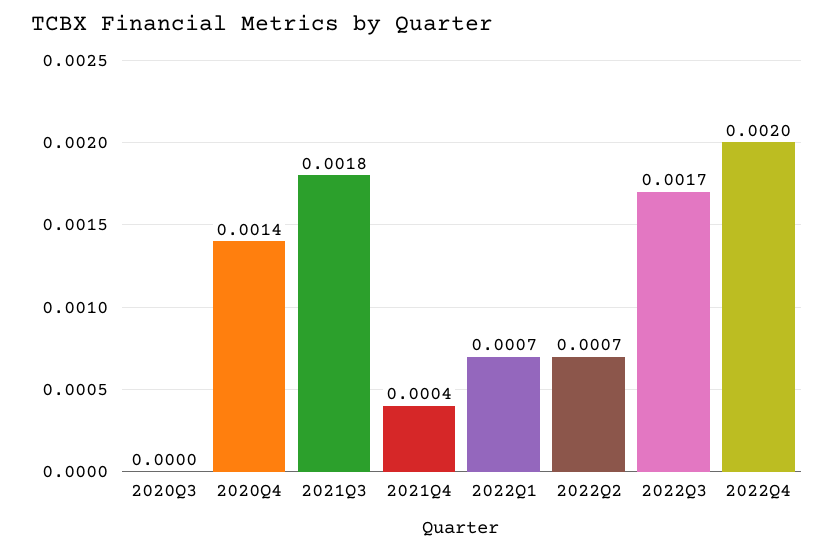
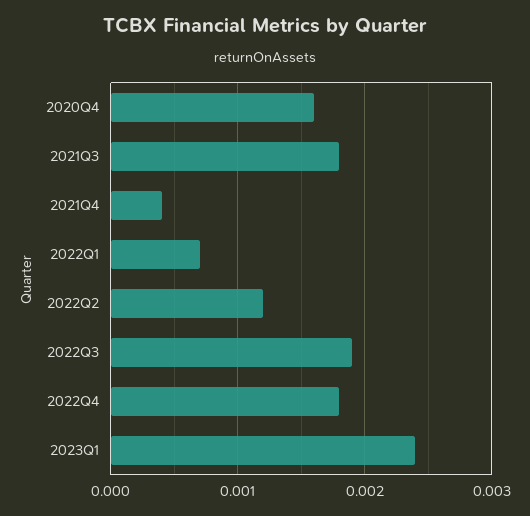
2020Q3: 0 -> none
2020Q4: 0.0014 -> 0.0016
2022Q2: 0.0007 -> 0.0012
2022Q3: 0.0017 -> 0.0019
2022Q4: 0.002 -> 0.0018
2023Q1: none -> 0.0024

